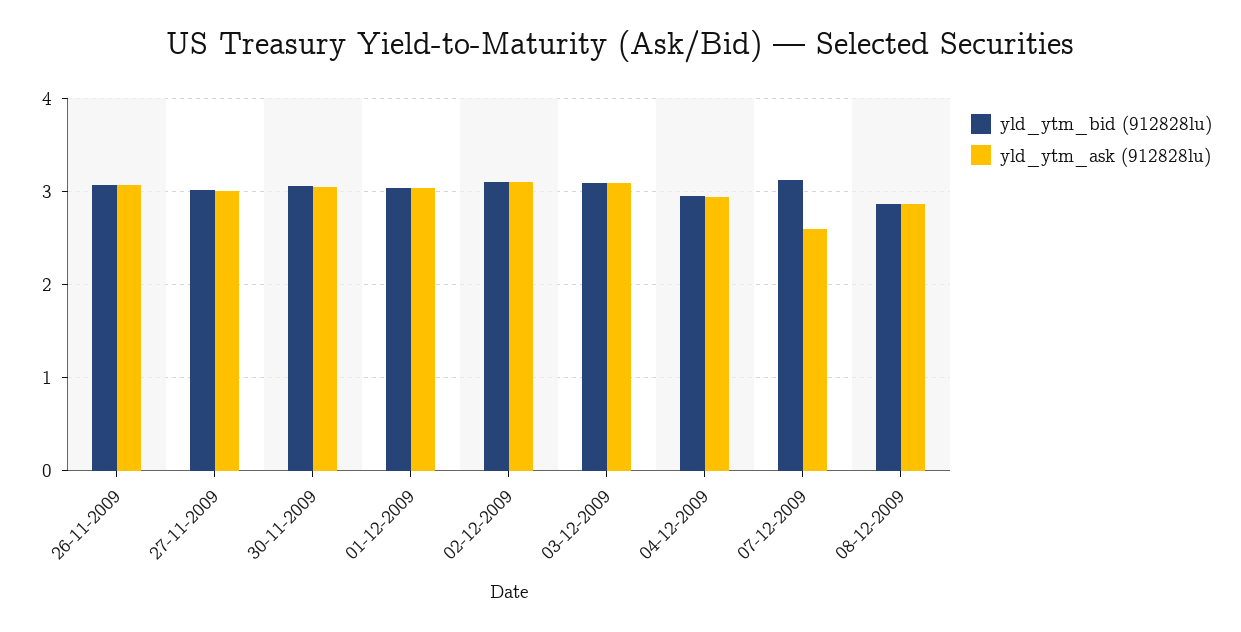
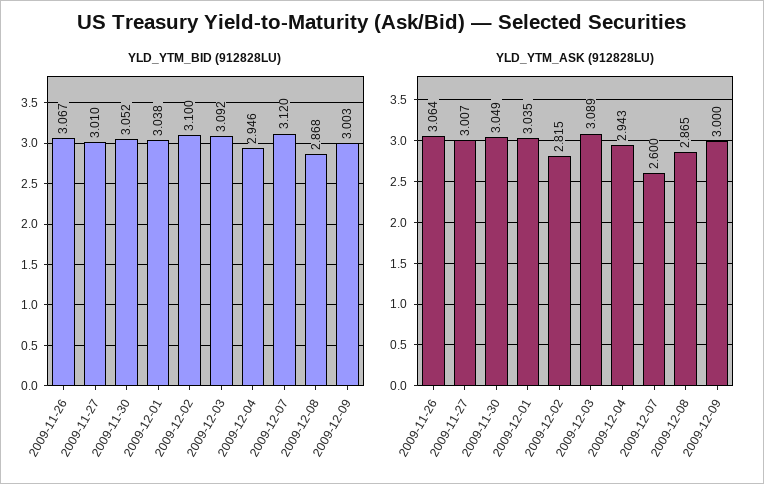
yld_ytm_ask (912828lu), 02-12-2009: 3.1 -> 2.815
yld_ytm_bid (912828lu), 2009-12-09: none -> 3.003
yld_ytm_ask (912828lu), 2009-12-09: none -> 3

